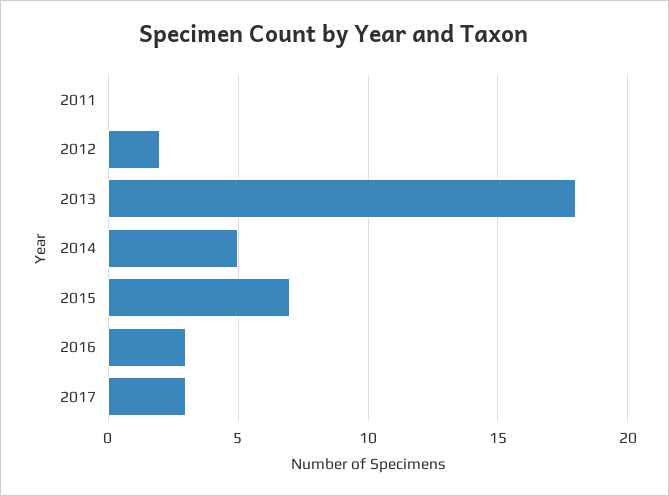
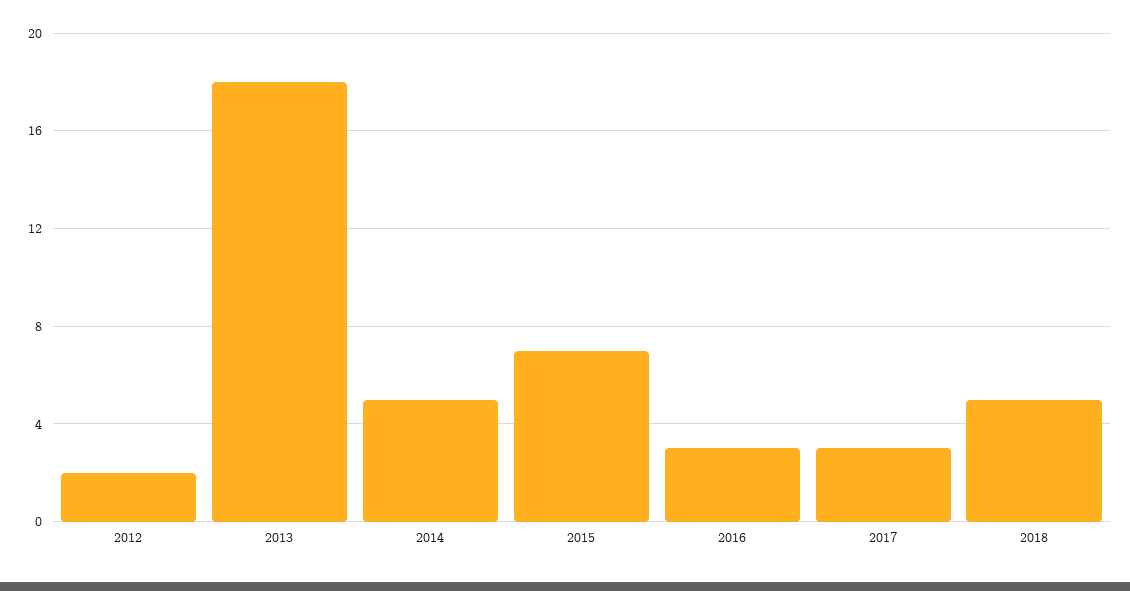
2011: 0 -> none
2018: none -> 5

